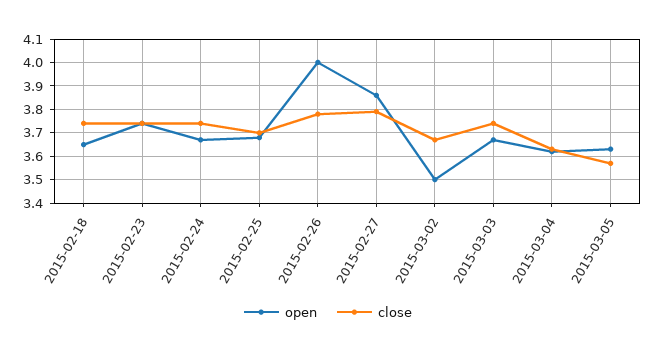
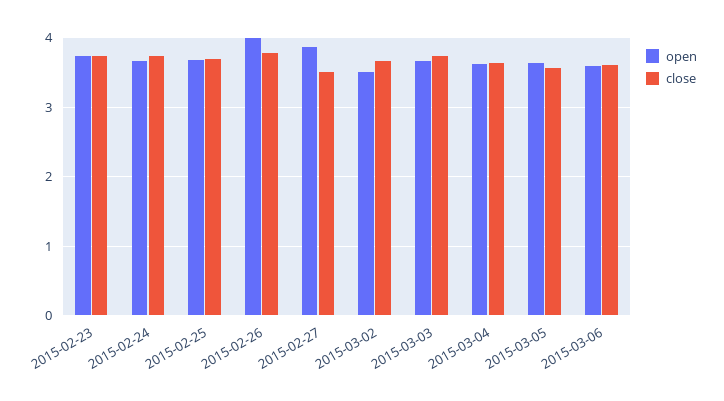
open, 2015-02-18: 3.65 -> none
close, 2015-02-18: 3.75 -> none
close, 2015-02-27: 3.8 -> 3.5
open, 2015-03-06: none -> 3.6
close, 2015-03-06: none -> 3.6

